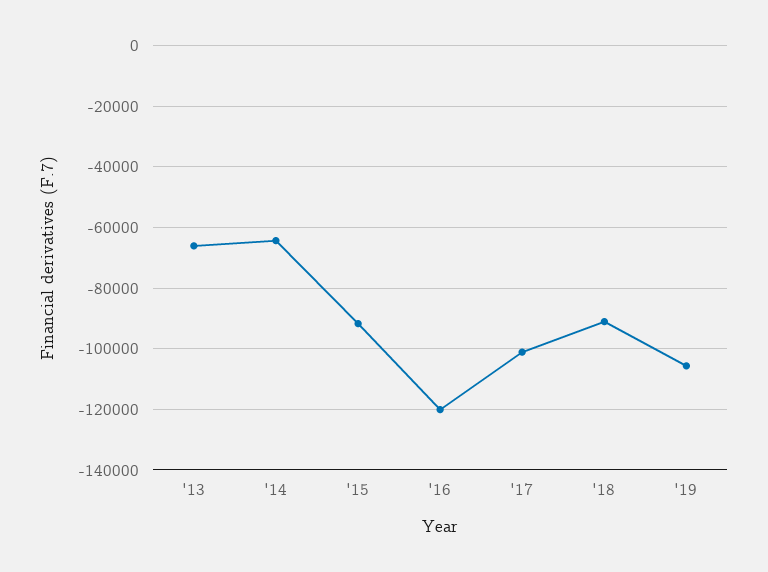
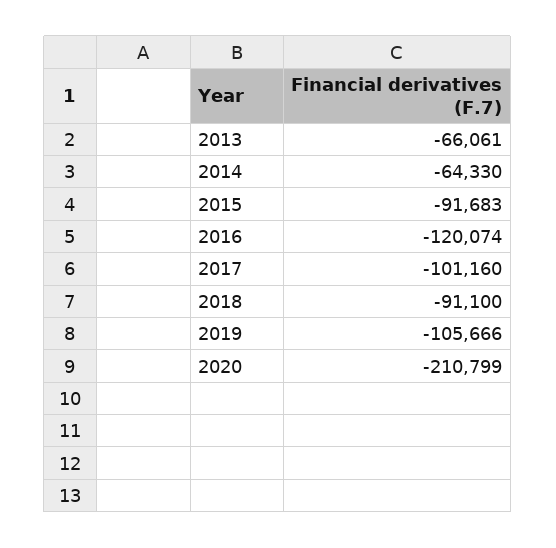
2020: none -> -210799

